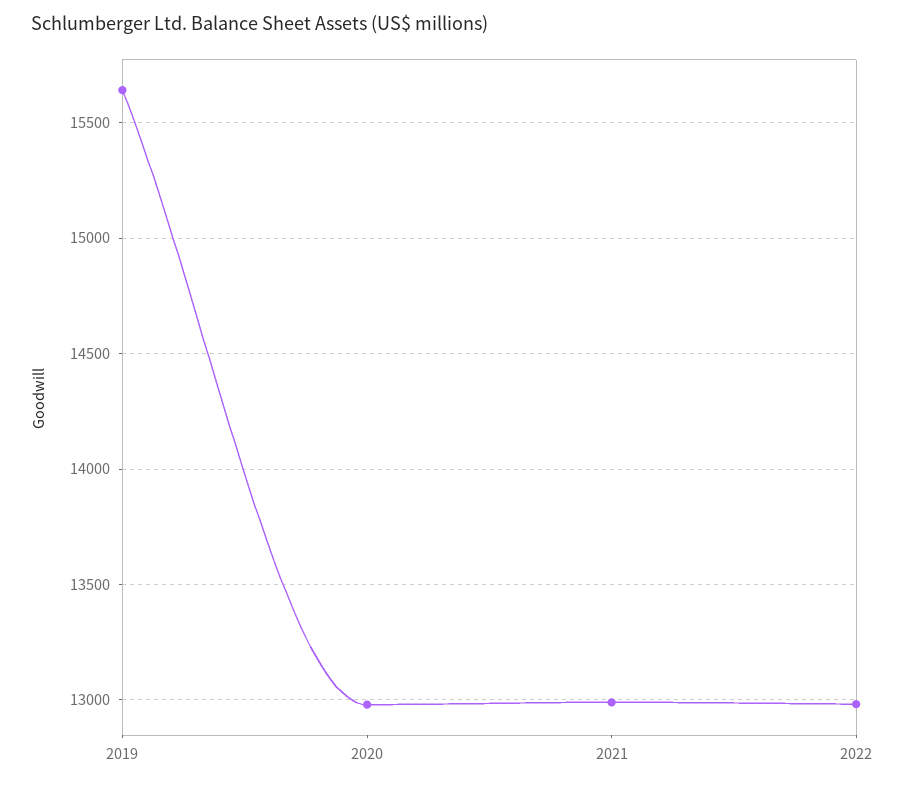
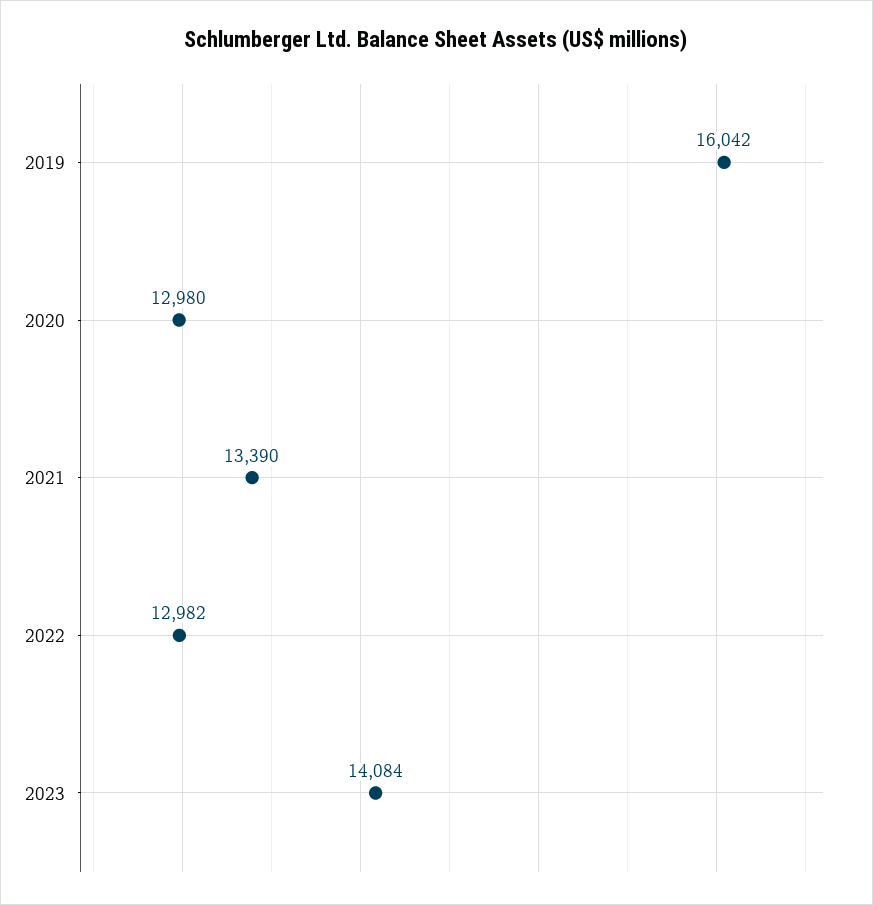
2019: 15650 -> 16042
2021: 13000 -> 13390
2023: none -> 14084

